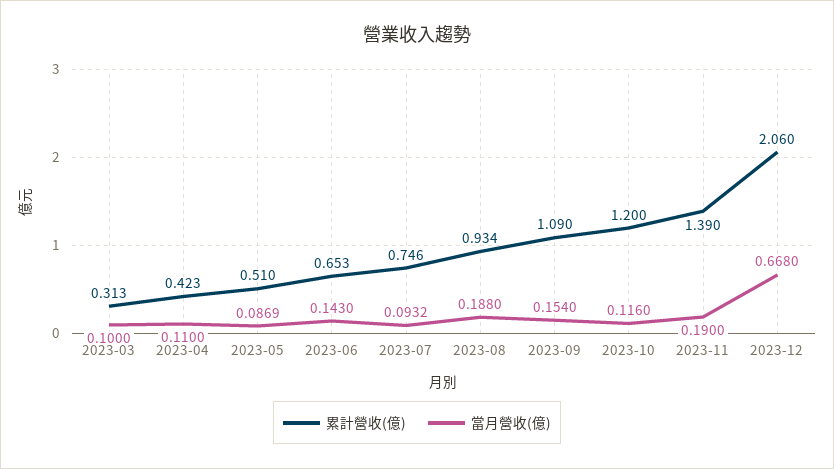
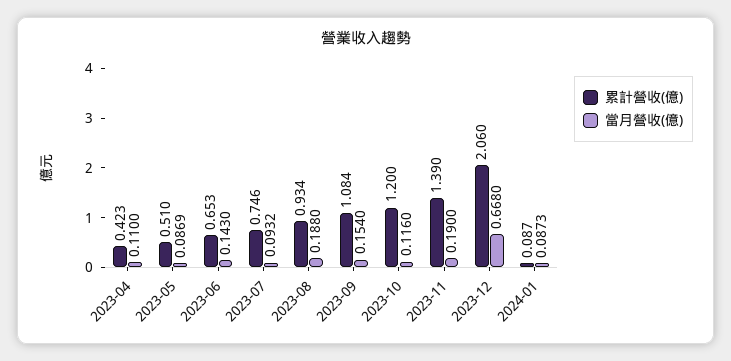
累計營收(億), 2023-03: 0.313 -> none
當月營收(億), 2023-03: 0.1 -> none
累計營收(億), 2023-09: 1.09 -> 1.084
累計營收(億), 2024-01: none -> 0.087
當月營收(億), 2024-01: none -> 0.0873

